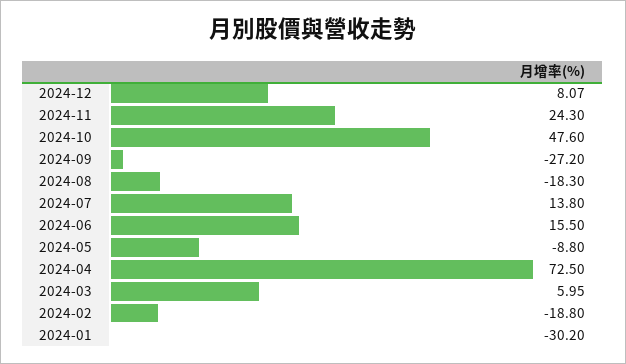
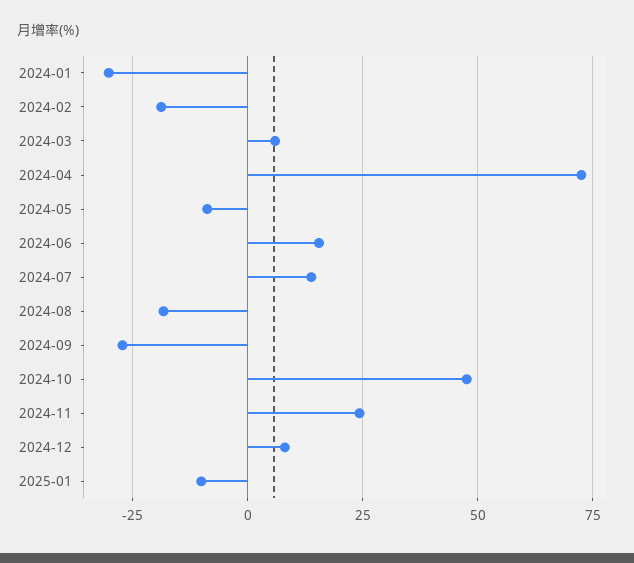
2025-01: none -> -10

